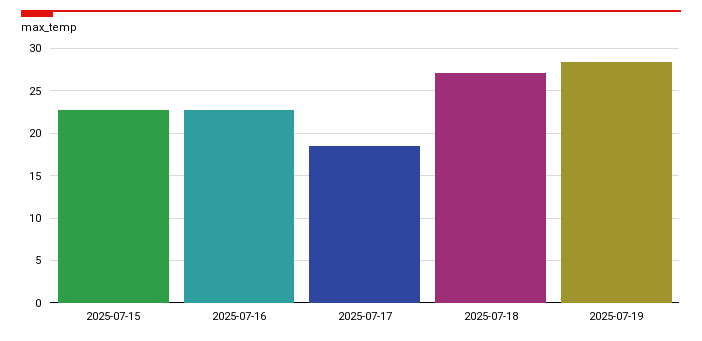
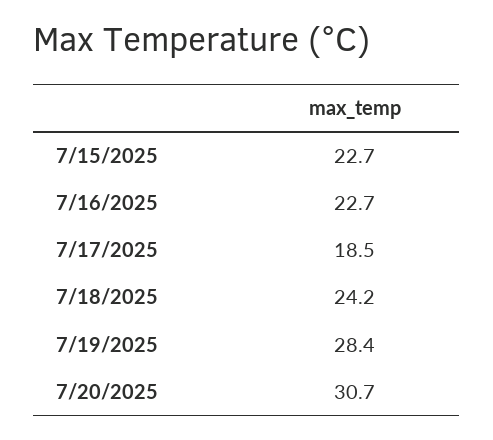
2025-07-18: 27 -> 24.2
7/20/2025: none -> 30.7

